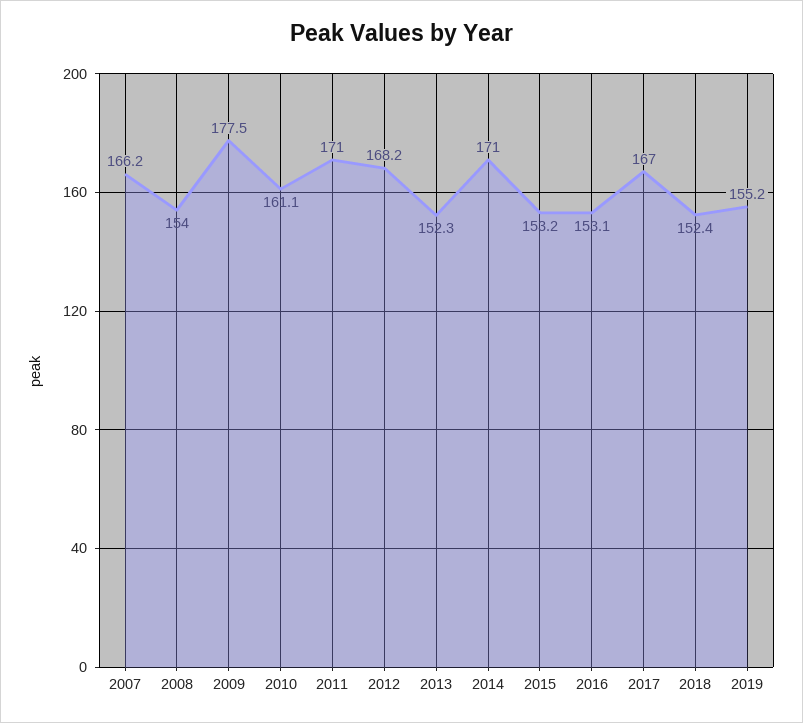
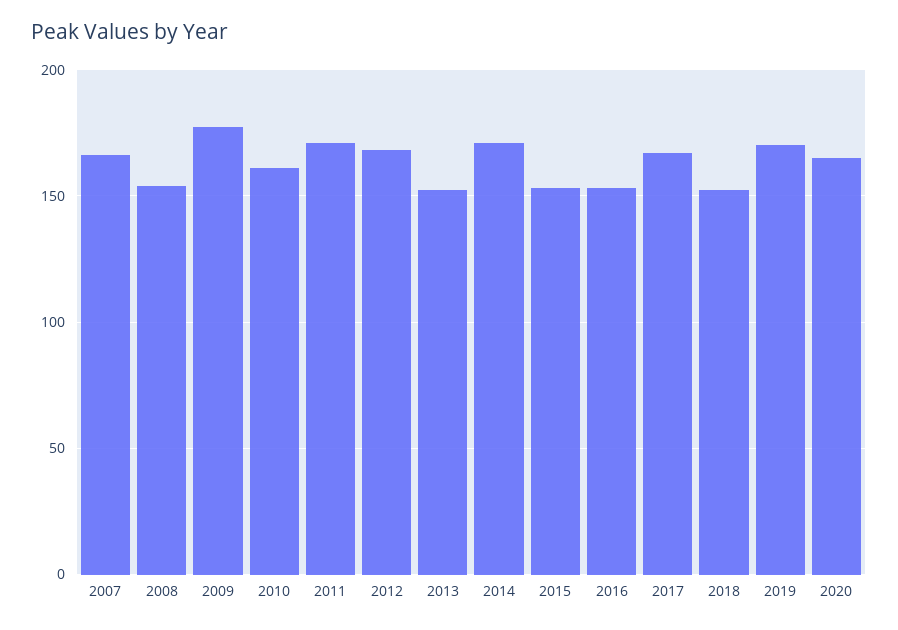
2019: 155.2 -> 170
2020: none -> 165

